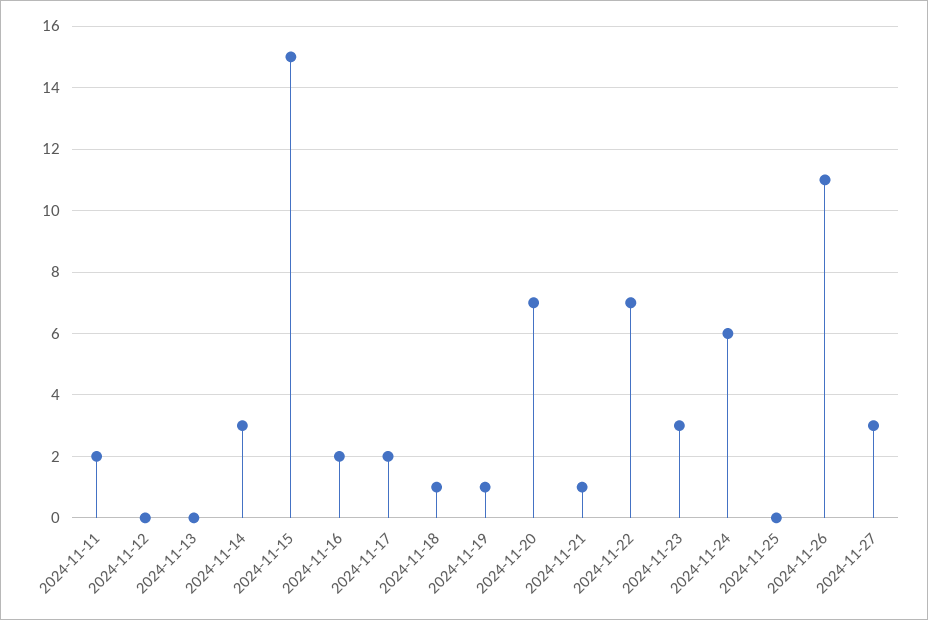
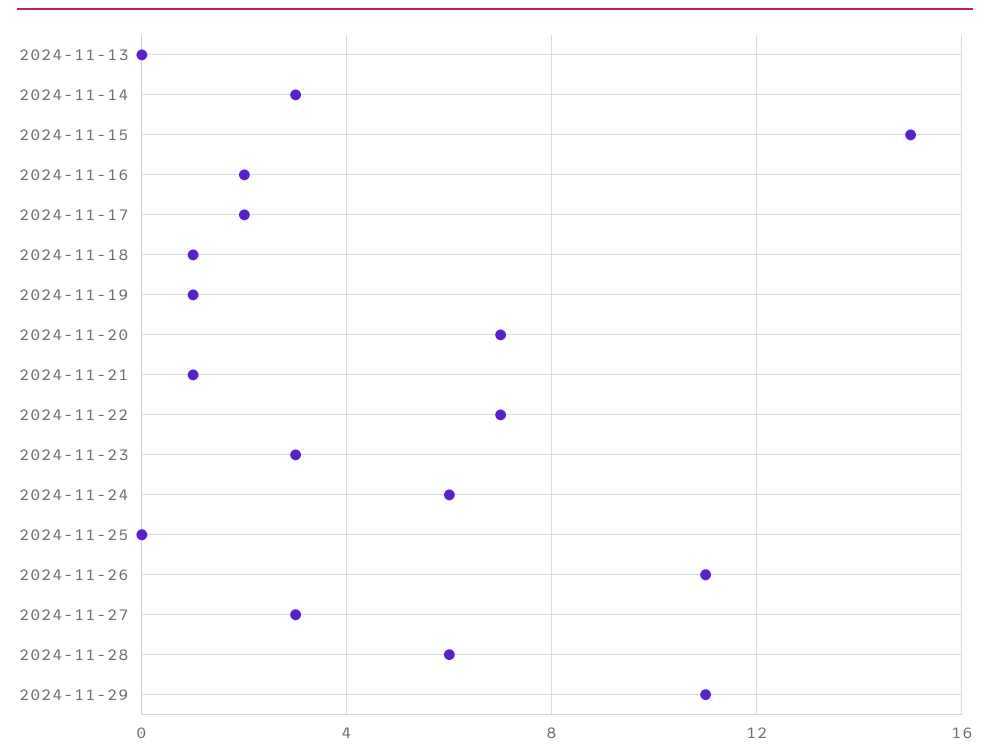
2024-11-11: 2 -> none
2024-11-12: 0 -> none
2024-11-28: none -> 6
2024-11-29: none -> 11

